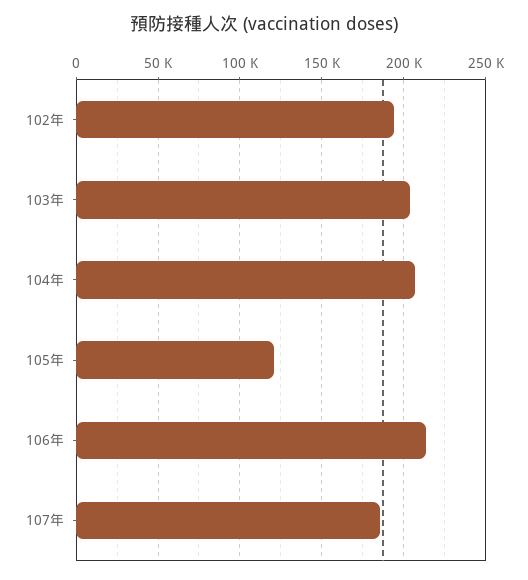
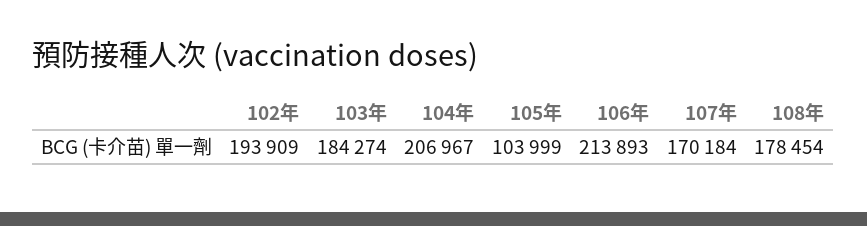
103年: 205000 -> 184274
105年: 120000 -> 103999
107年: 185000 -> 170184
108年: none -> 178454

